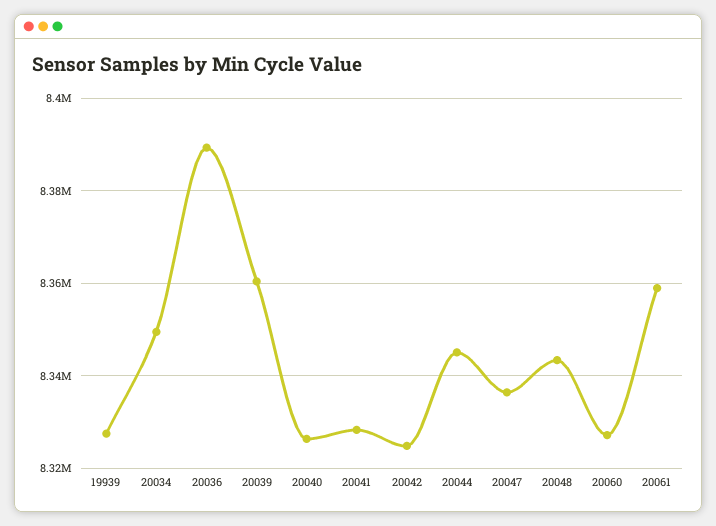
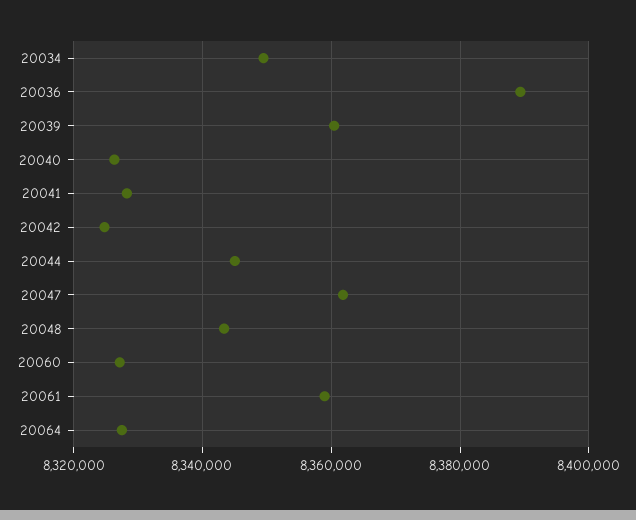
19939: 8328000 -> none
20047: 8336000 -> 8362000
20064: none -> 8328000

